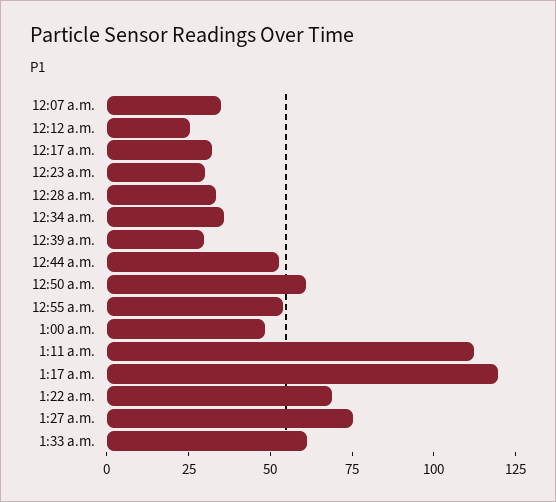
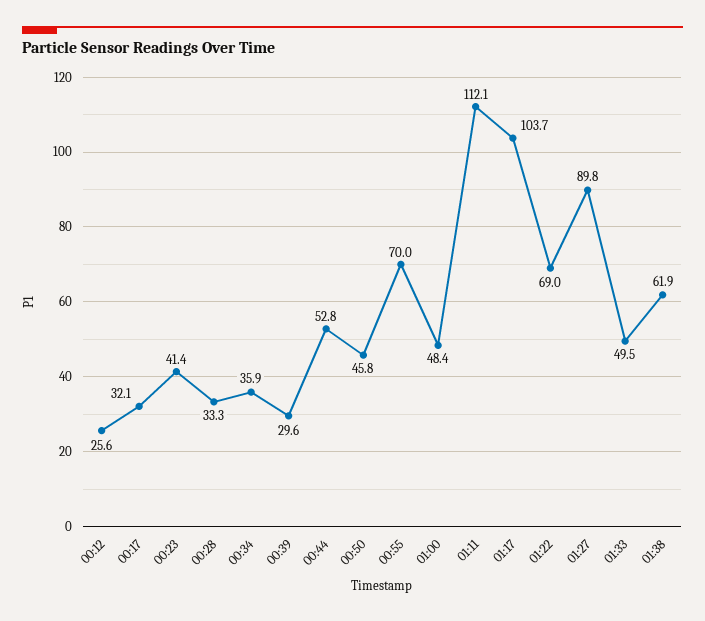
12:07 a.m.: 35 -> none
12:23 a.m.: 30 -> 41.4
12:50 a.m.: 60 -> 45.8
12:55 a.m.: 55 -> 70
1:17 a.m.: 120 -> 103.7
1:27 a.m.: 75 -> 89.8
1:33 a.m.: 60 -> 49.5
01:38: none -> 61.9

